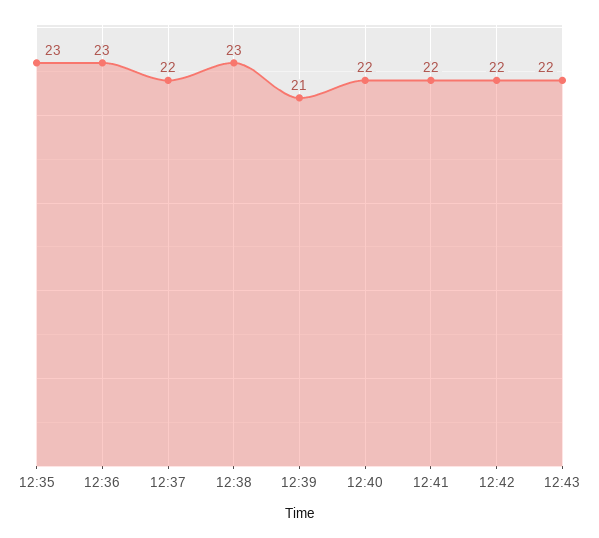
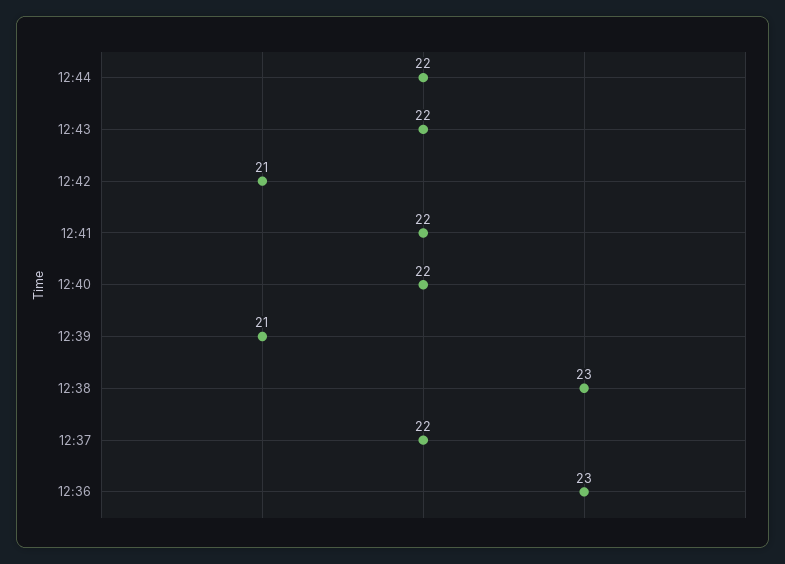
12:35: 23 -> none
12:42: 22 -> 21
12:44: none -> 22

